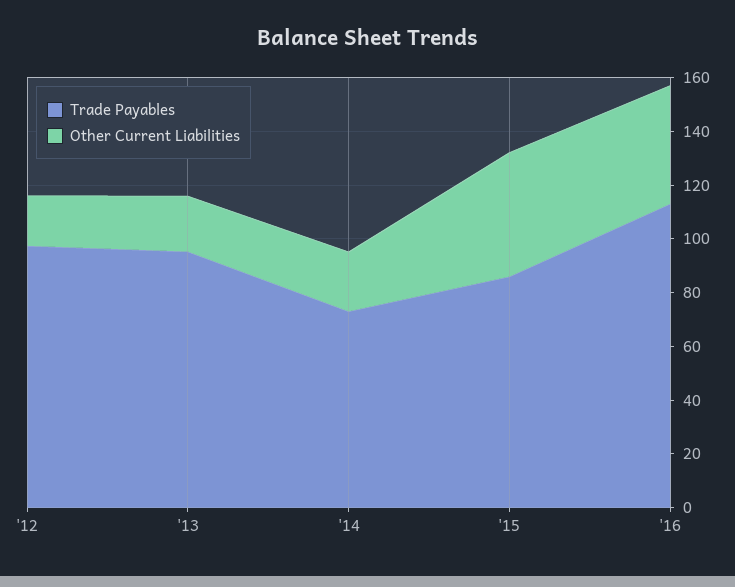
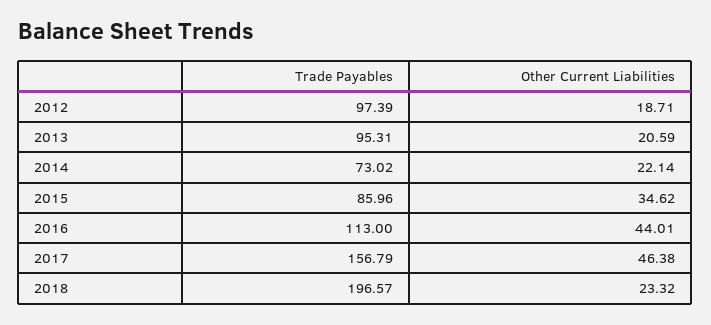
Other Current Liabilities, '15: 45 -> 34.62
Trade Payables, 2017: none -> 156.79
Other Current Liabilities, 2017: none -> 46.38
Trade Payables, 2018: none -> 196.57
Other Current Liabilities, 2018: none -> 23.32

